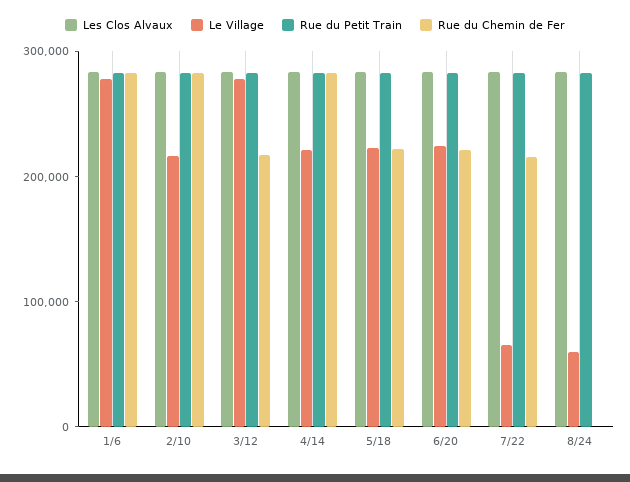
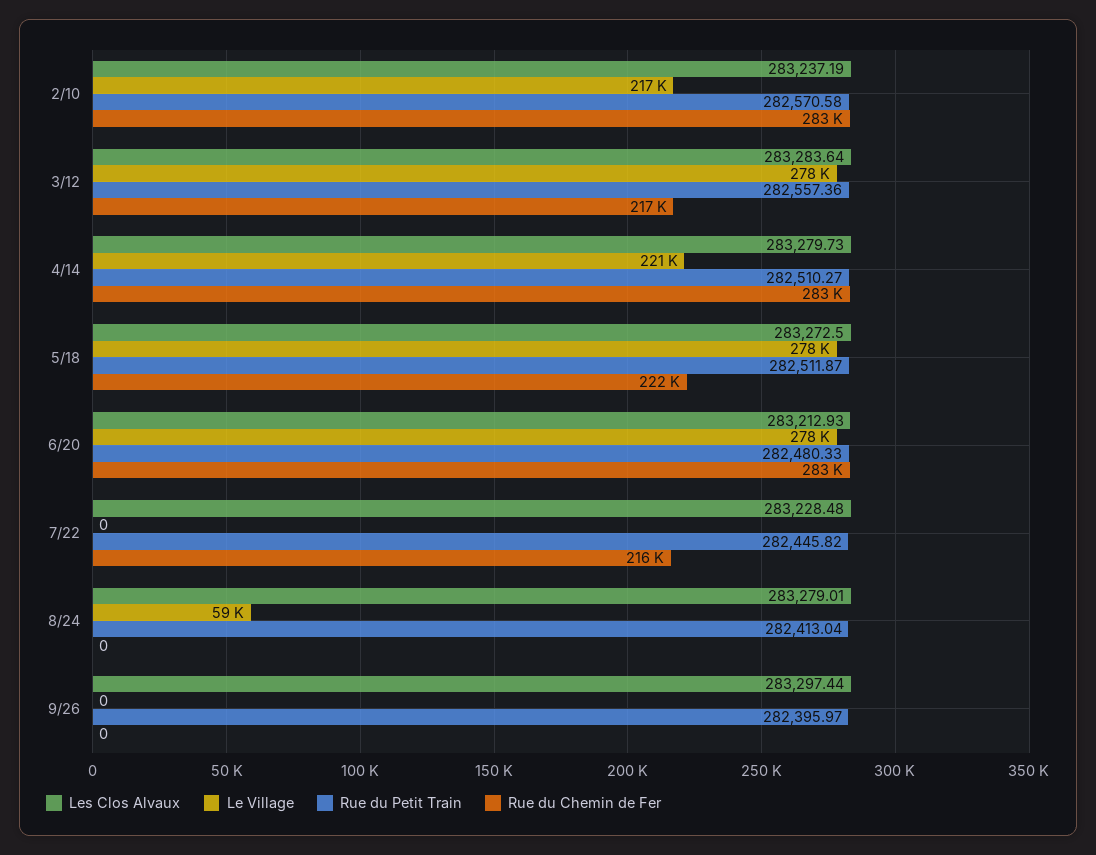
Les Clos Alvaux, 1/6: 280000 -> none
Le Village, 1/6: 280000 -> none
Rue du Petit Train, 1/6: 280000 -> none
Rue du Chemin de Fer, 1/6: 280000 -> none
Le Village, 5/18: 220000 -> 278000
Le Village, 6/20: 220000 -> 278000
Rue du Chemin de Fer, 6/20: 220000 -> 283000
Le Village, 7/22: 60000 -> 0
Les Clos Alvaux, 9/26: none -> 283297.44
Le Village, 9/26: none -> 0
Rue du Petit Train, 9/26: none -> 282395.97
Rue du Chemin de Fer, 9/26: none -> 0

